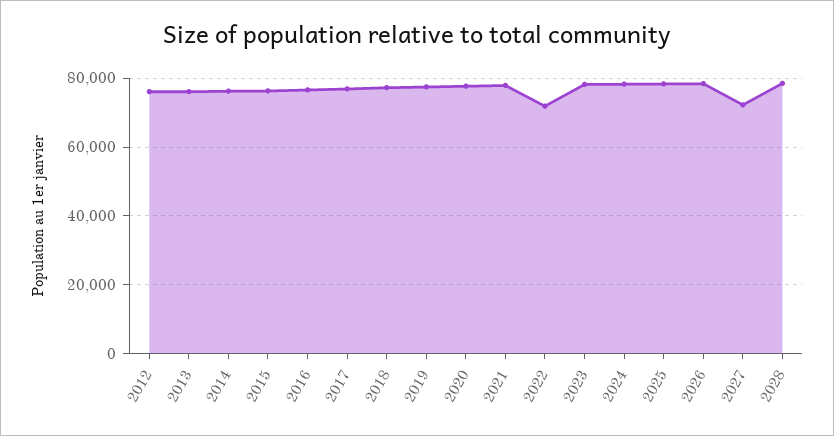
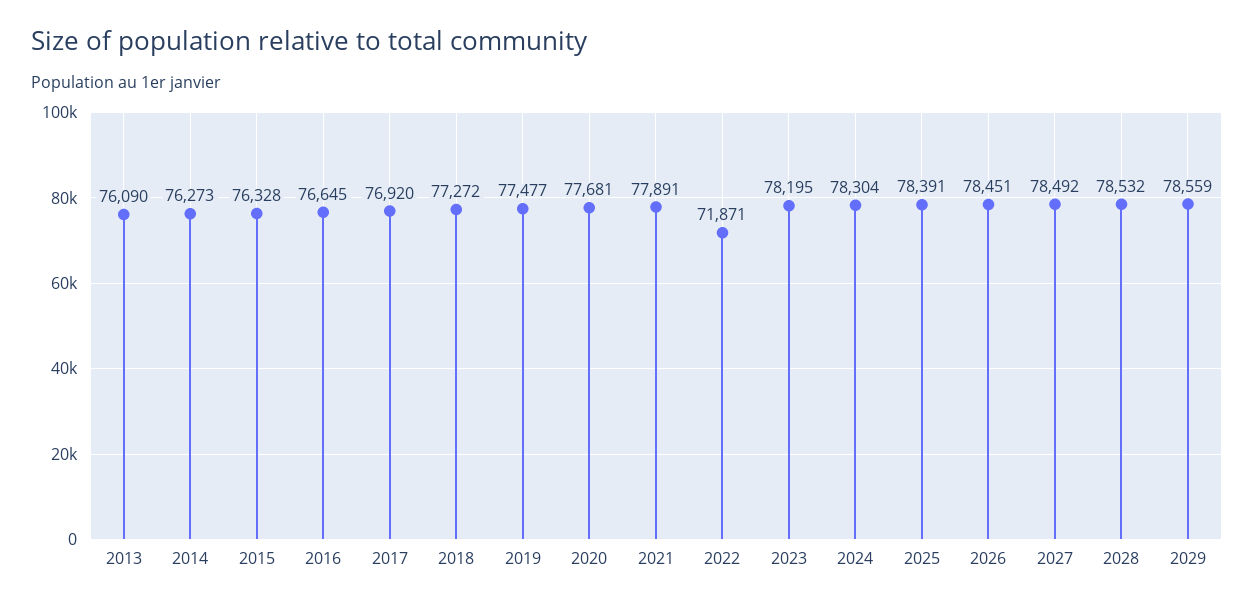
2012: 76000 -> none
2027: 72000 -> 78492
2029: none -> 78559

